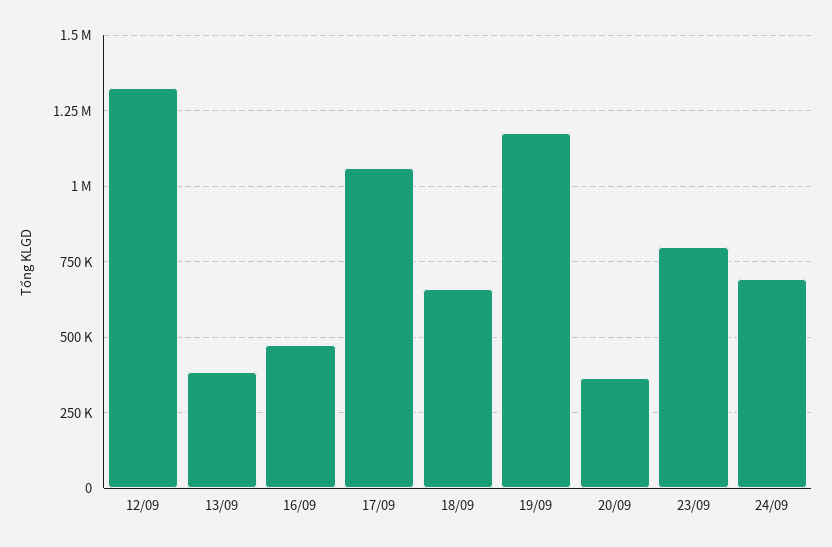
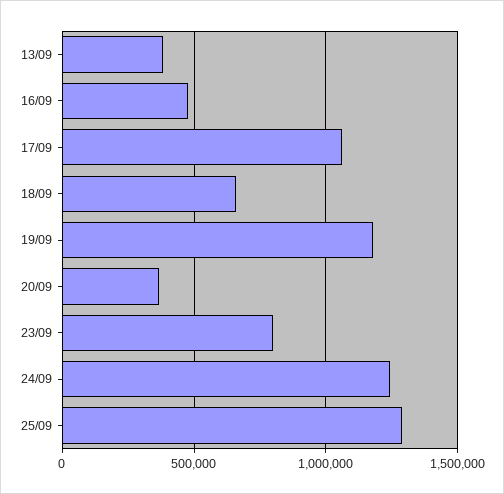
12/09: 1325000 -> none
24/09: 700000 -> 1250000
25/09: none -> 1300000

